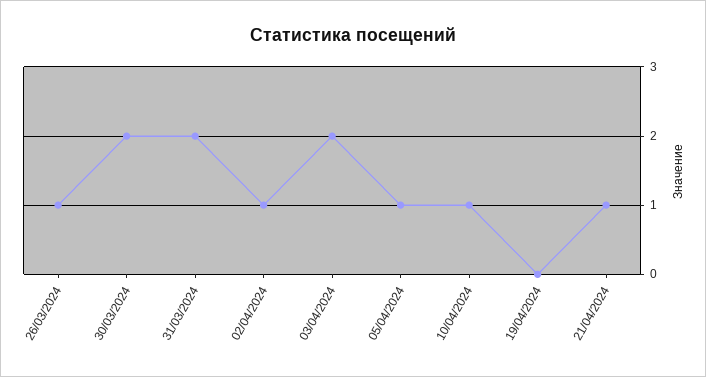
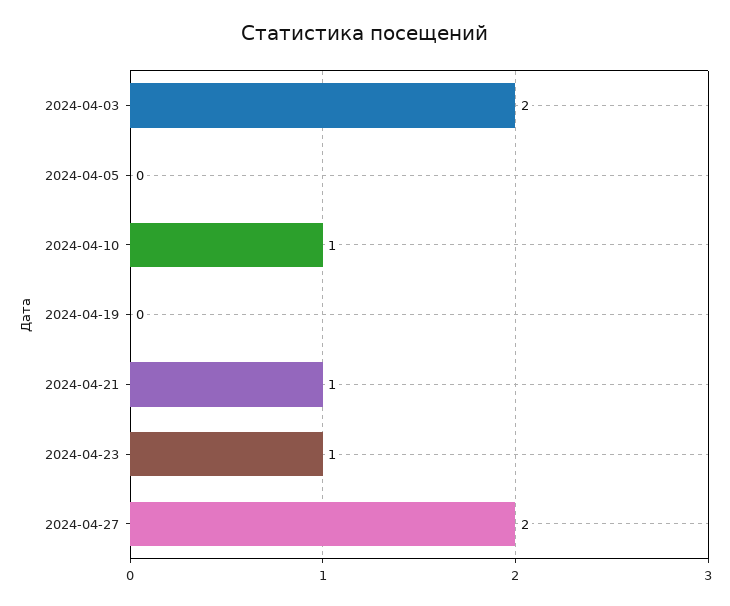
26/03/2024: 1 -> none
30/03/2024: 2 -> none
31/03/2024: 2 -> none
02/04/2024: 1 -> none
05/04/2024: 1 -> 0
2024-04-23: none -> 1
2024-04-27: none -> 2

